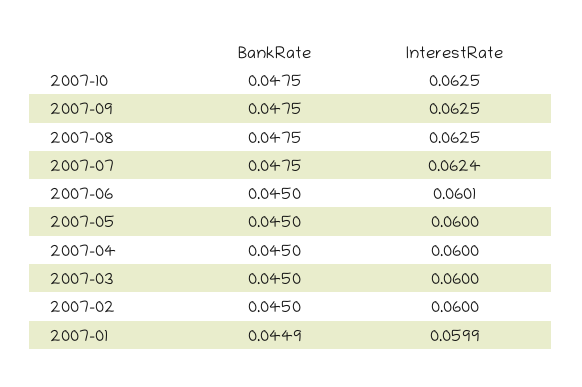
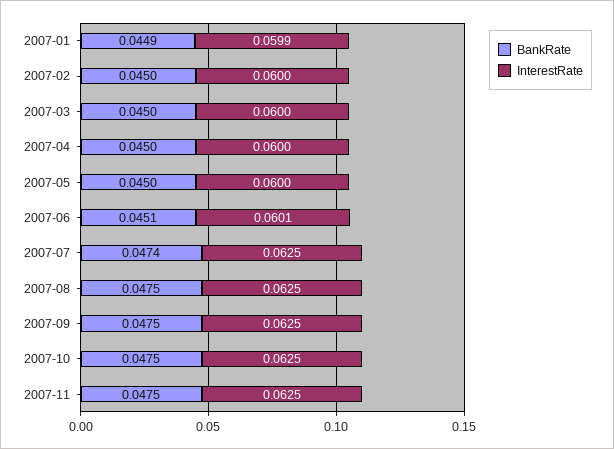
BankRate, 2007-07: 0.0475 -> 0.0474
InterestRate, 2007-07: 0.0624 -> 0.0625
BankRate, 2007-06: 0.045 -> 0.0451
BankRate, 2007-11: none -> 0.0475
InterestRate, 2007-11: none -> 0.0625

